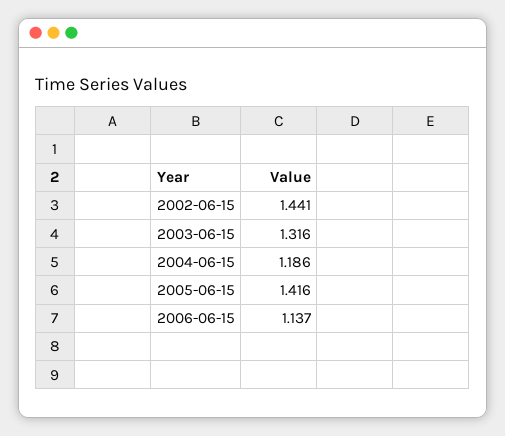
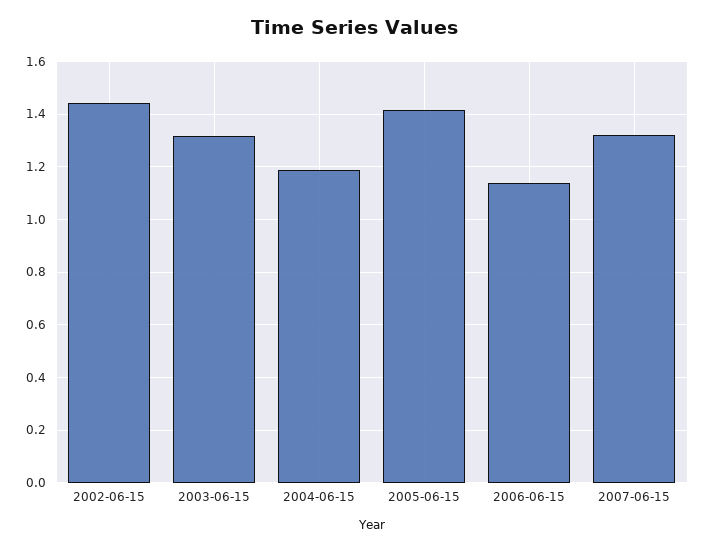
2007-06-15: none -> 1.325

